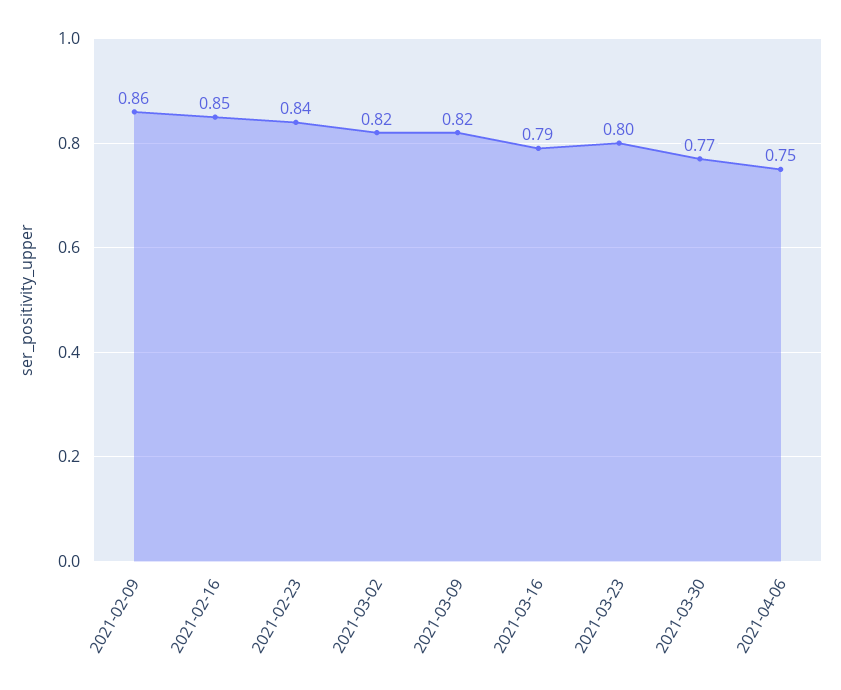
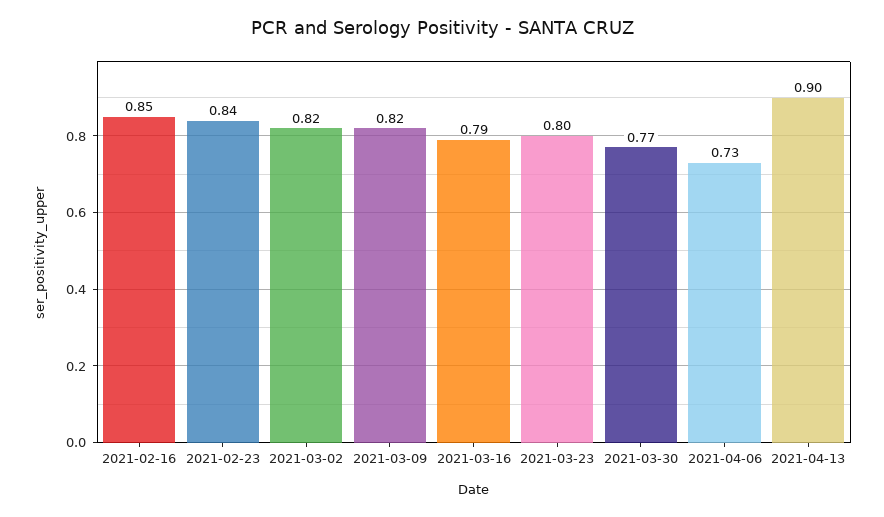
2021-02-09: 0.86 -> none
2021-04-06: 0.75 -> 0.73
2021-04-13: none -> 0.9

